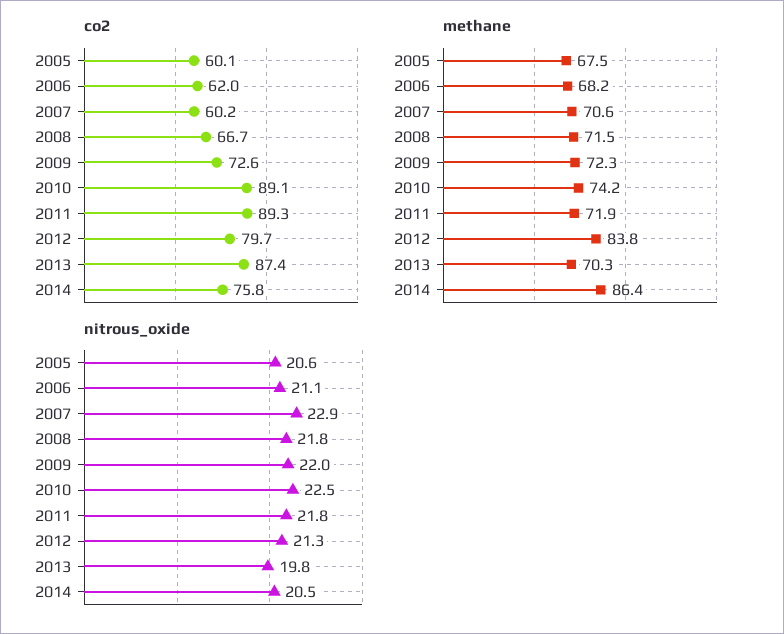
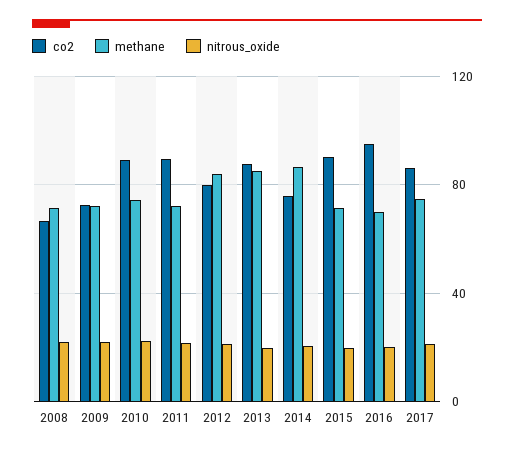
co2, 2005: 60.1 -> none
co2, 2006: 62 -> none
co2, 2007: 60.2 -> none
methane, 2005: 67.5 -> none
methane, 2006: 68.2 -> none
methane, 2007: 70.6 -> none
methane, 2013: 70.3 -> 85
nitrous_oxide, 2005: 20.6 -> none
nitrous_oxide, 2006: 21.1 -> none
nitrous_oxide, 2007: 22.9 -> none
co2, 2015: none -> 90
methane, 2015: none -> 70
nitrous_oxide, 2015: none -> 20
co2, 2016: none -> 95
methane, 2016: none -> 70
nitrous_oxide, 2016: none -> 20
co2, 2017: none -> 85
methane, 2017: none -> 75
nitrous_oxide, 2017: none -> 20

